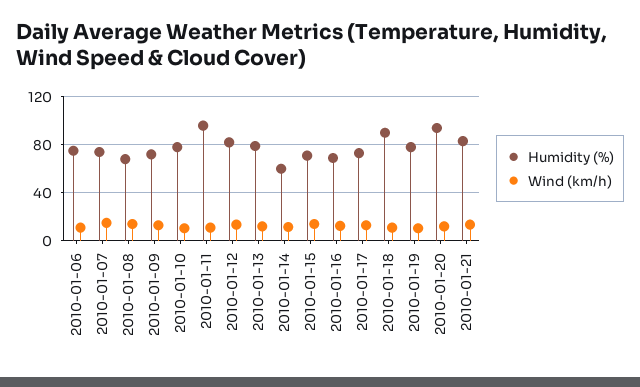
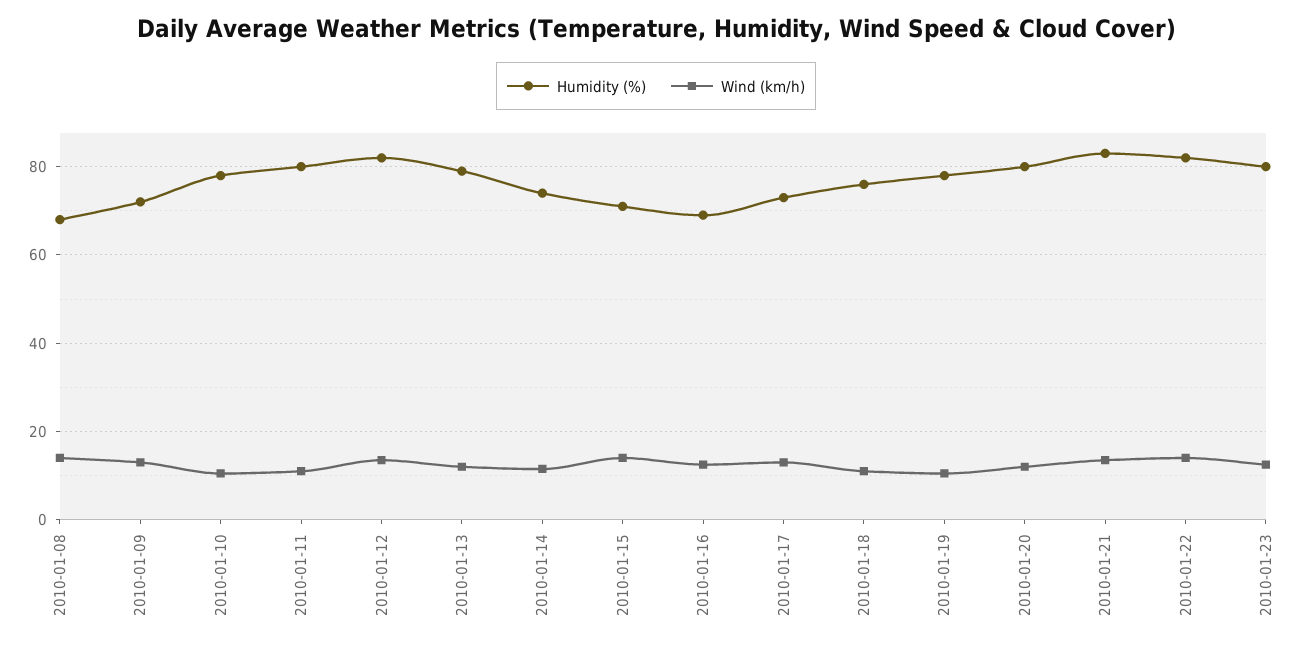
Humidity (%), 2010-01-06: 75 -> none
Wind (km/h), 2010-01-06: 10 -> none
Humidity (%), 2010-01-07: 75 -> none
Wind (km/h), 2010-01-07: 15 -> none
Humidity (%), 2010-01-11: 95 -> 80
Humidity (%), 2010-01-14: 60 -> 74
Humidity (%), 2010-01-18: 90 -> 76
Humidity (%), 2010-01-20: 95 -> 80
Humidity (%), 2010-01-22: none -> 82
Wind (km/h), 2010-01-22: none -> 14
Humidity (%), 2010-01-23: none -> 80
Wind (km/h), 2010-01-23: none -> 12

